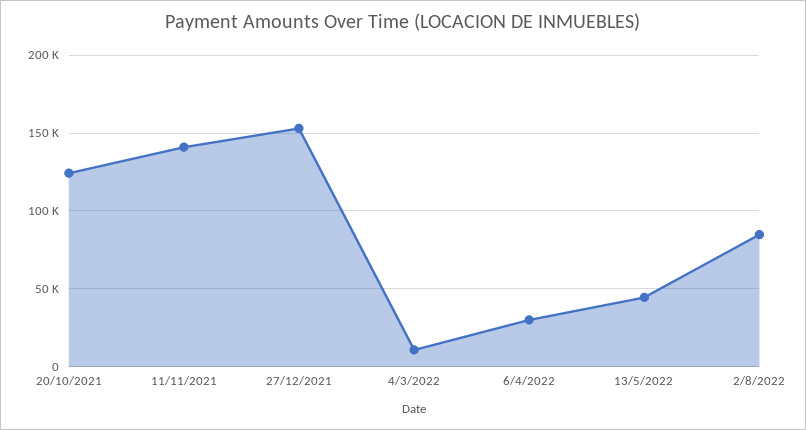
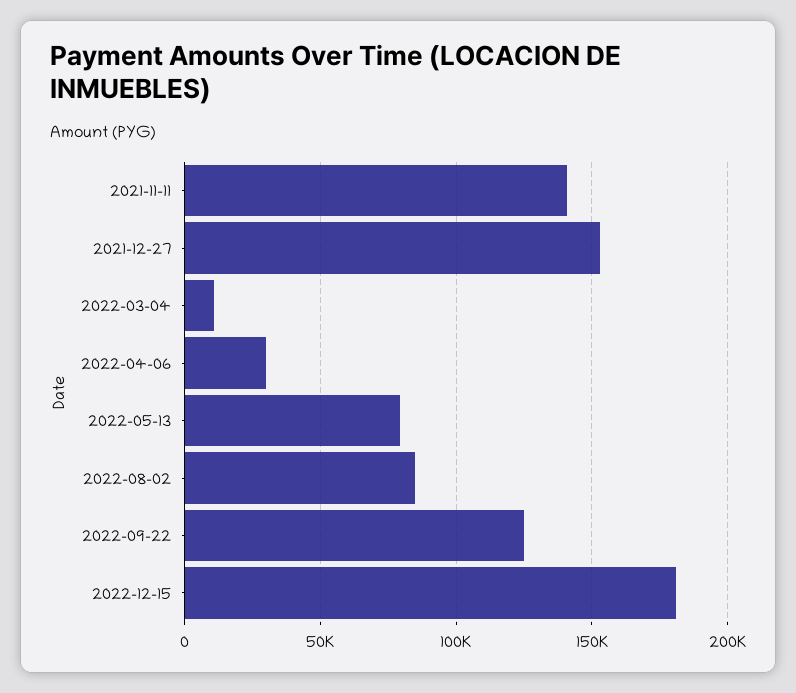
20/10/2021: 125000 -> none
13/5/2022: 45000 -> 80000
2022-09-22: none -> 125000
2022-12-15: none -> 180000

